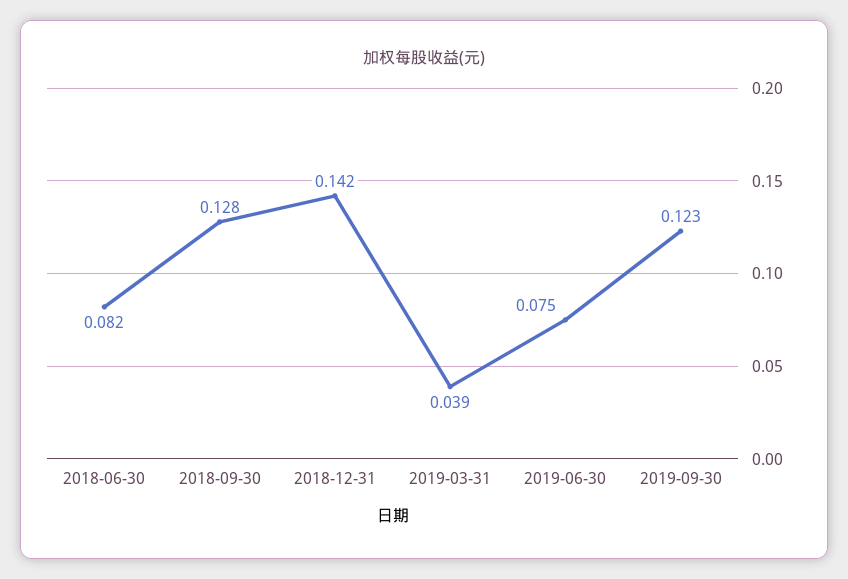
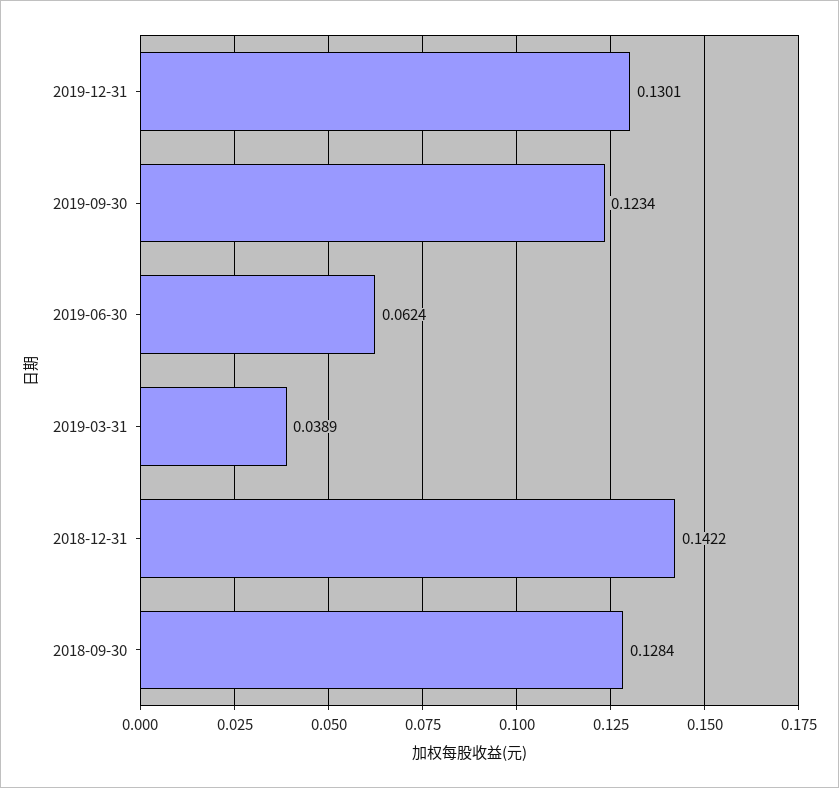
2018-06-30: 0.082 -> none
2019-06-30: 0.075 -> 0.0624
2019-12-31: none -> 0.1301

